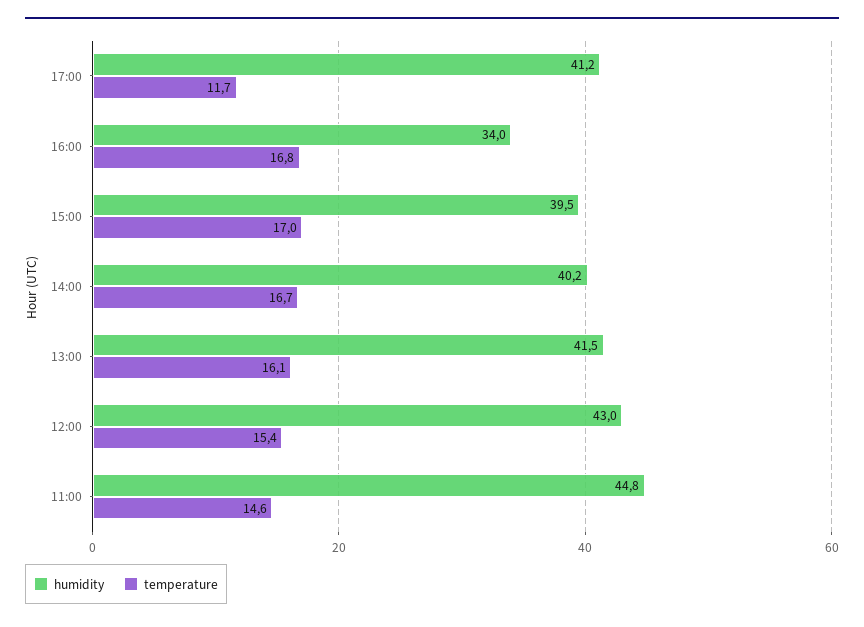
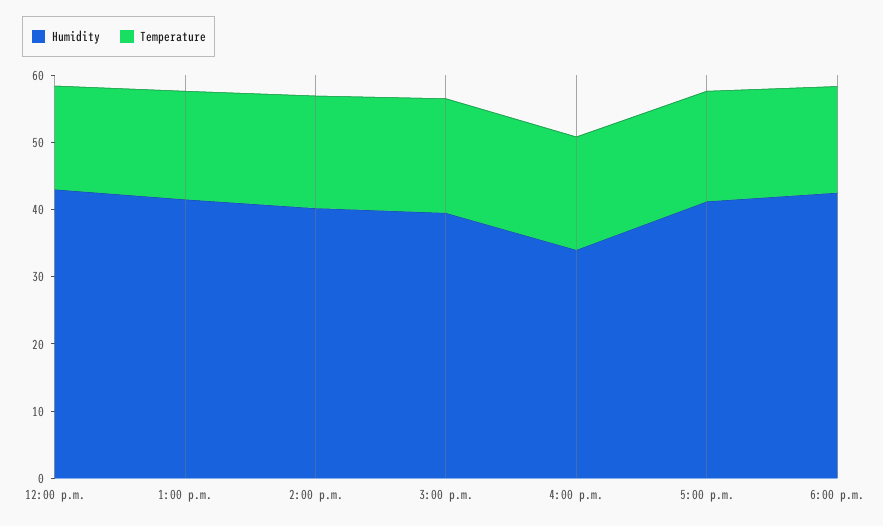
temperature, 17:00: 11.7 -> 16
humidity, 11:00: 44.8 -> none
temperature, 11:00: 14.6 -> none
humidity, 6:00 p.m.: none -> 42
temperature, 6:00 p.m.: none -> 16

